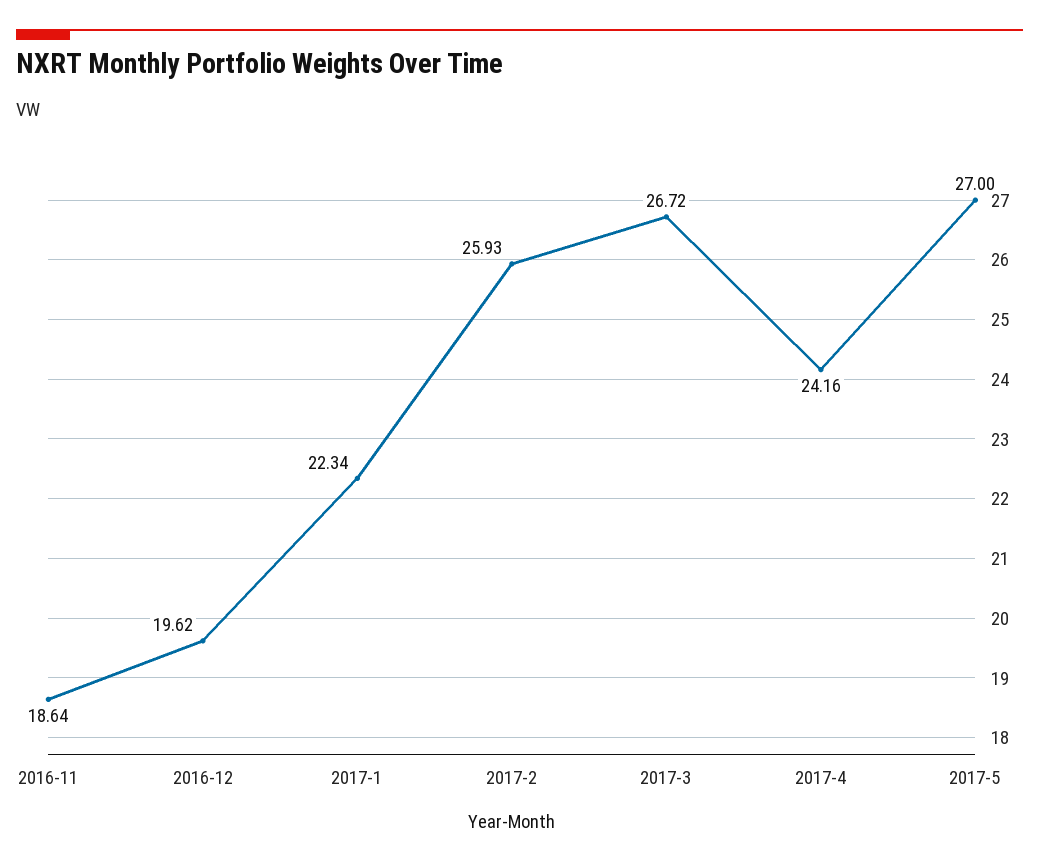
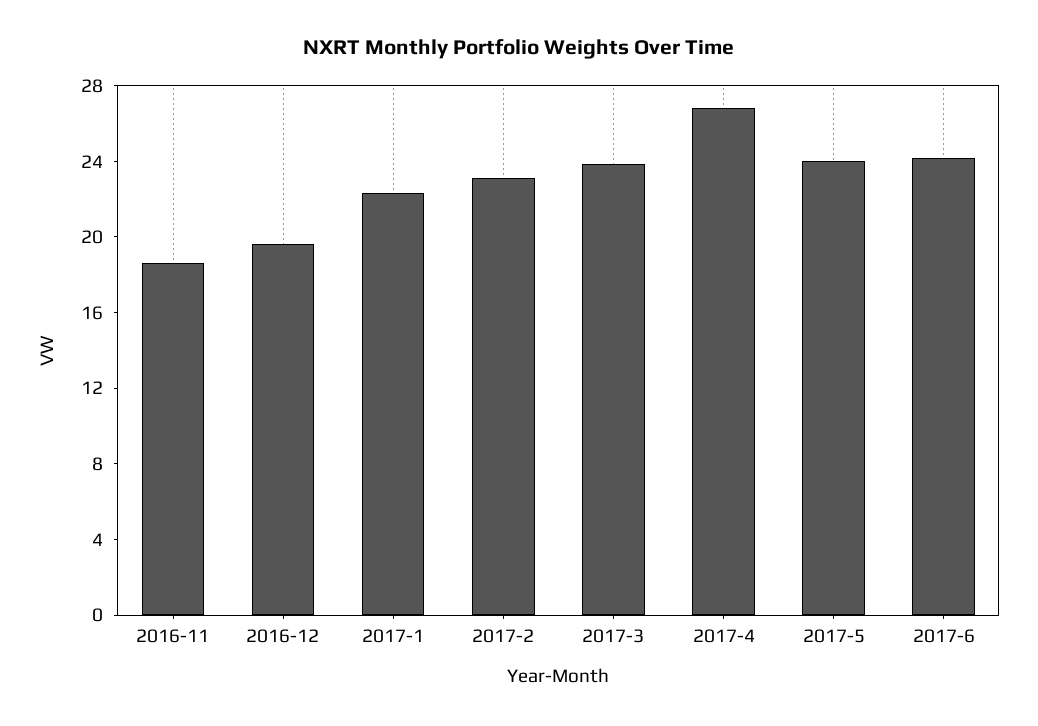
2017-2: 25.93 -> 23
2017-3: 26.72 -> 24
2017-4: 24.16 -> 27
2017-5: 27 -> 24
2017-6: none -> 24

